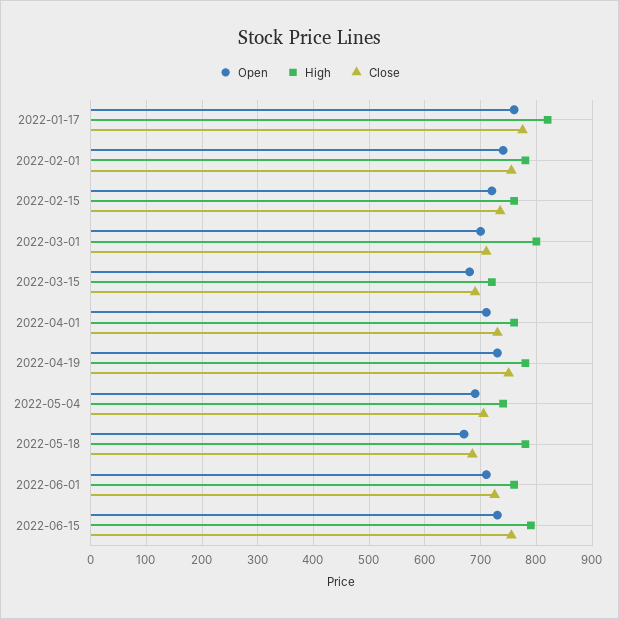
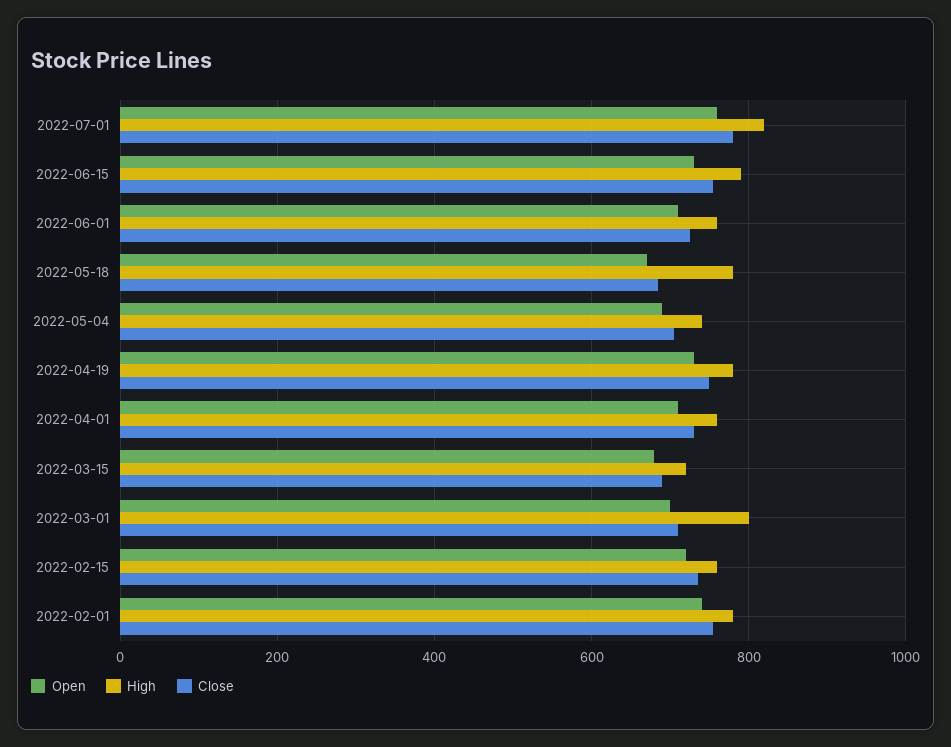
Open, 2022-01-17: 760 -> none
High, 2022-01-17: 820 -> none
Close, 2022-01-17: 780 -> none
Open, 2022-07-01: none -> 760
High, 2022-07-01: none -> 820
Close, 2022-07-01: none -> 780

